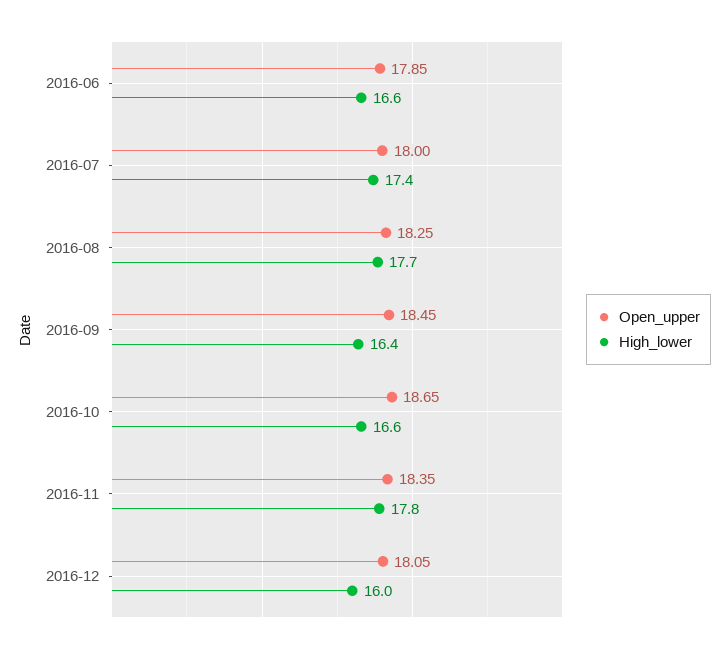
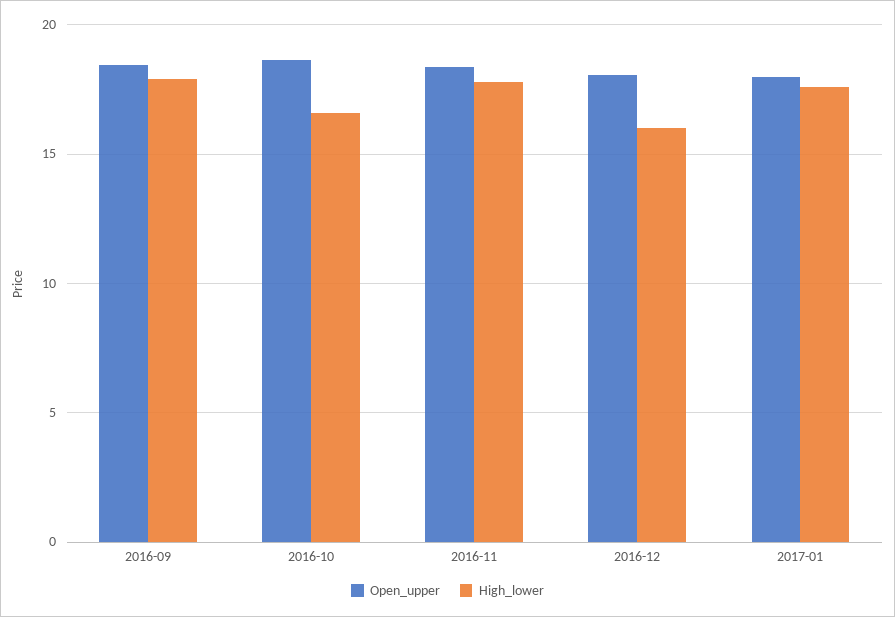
Open_upper, 2016-06: 17.85 -> none
High_lower, 2016-06: 16.6 -> none
Open_upper, 2016-07: 18 -> none
High_lower, 2016-07: 17.4 -> none
Open_upper, 2016-08: 18.25 -> none
High_lower, 2016-08: 17.7 -> none
High_lower, 2016-09: 16.4 -> 18
Open_upper, 2017-01: none -> 18
High_lower, 2017-01: none -> 17.5

